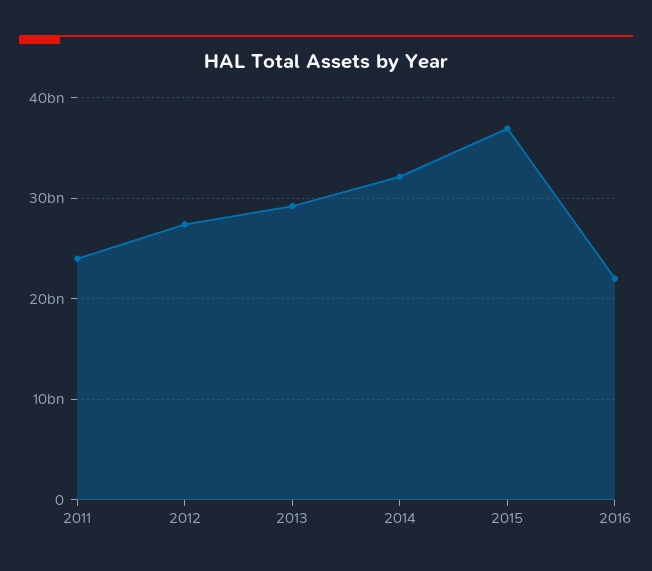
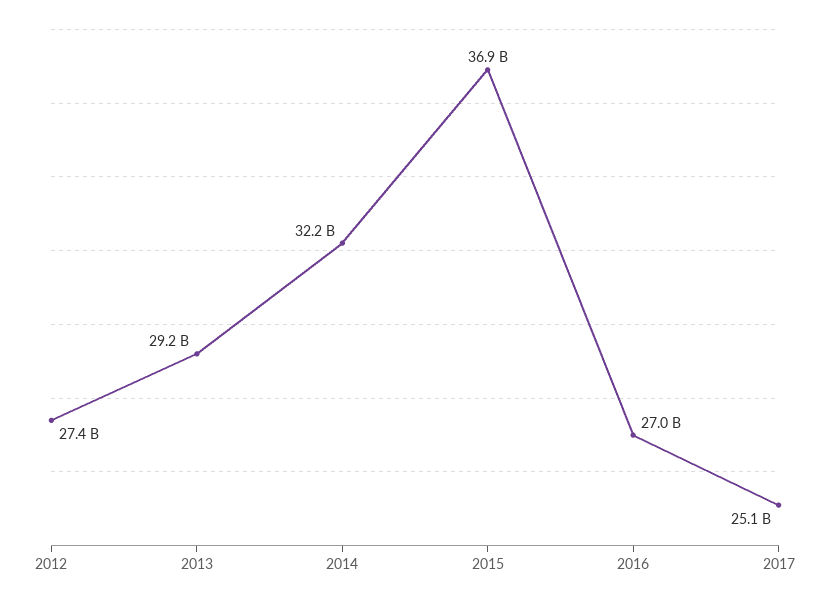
2011: 24000000000 -> none
2016: 22000000000 -> 27000000000
2017: none -> 25100000000

